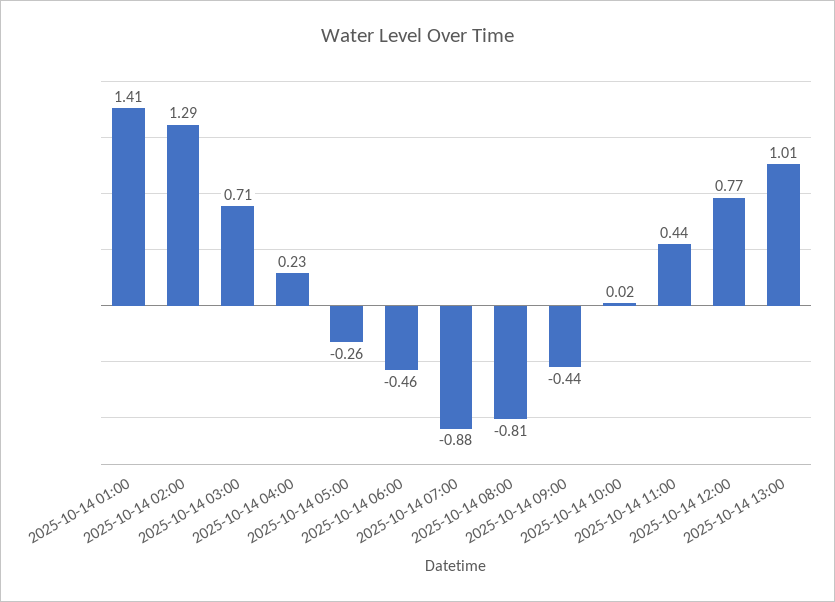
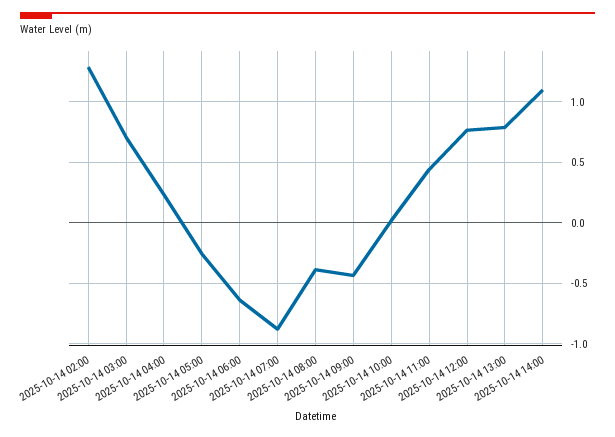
2025-10-14 01:00: 1.41 -> none
2025-10-14 06:00: -0.46 -> -0.65
2025-10-14 08:00: -0.81 -> -0.4
2025-10-14 13:00: 1.01 -> 0.8
2025-10-14 14:00: none -> 1.1

